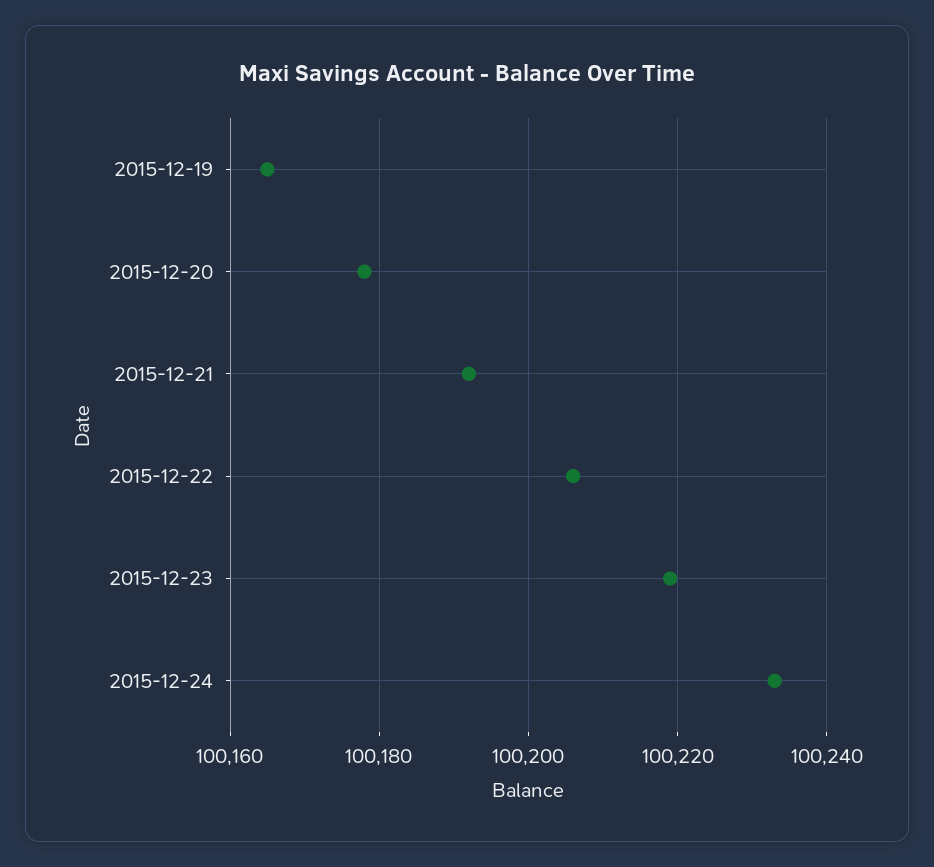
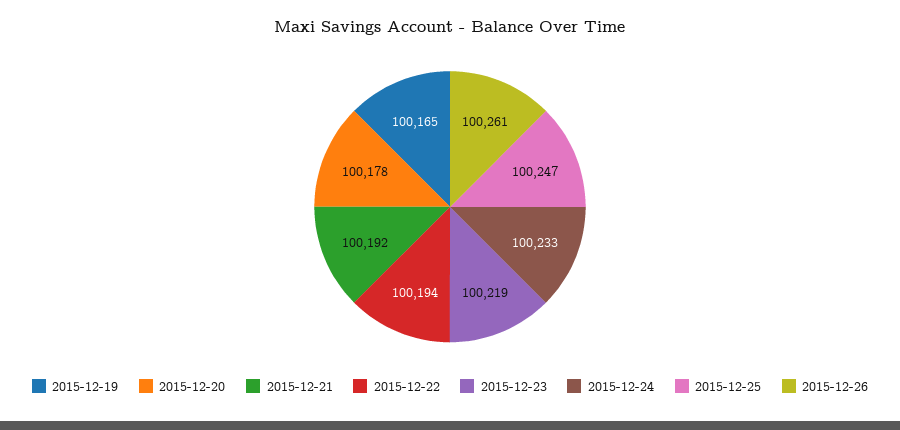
2015-12-22: 100205 -> 100194
2015-12-25: none -> 100247
2015-12-26: none -> 100261

